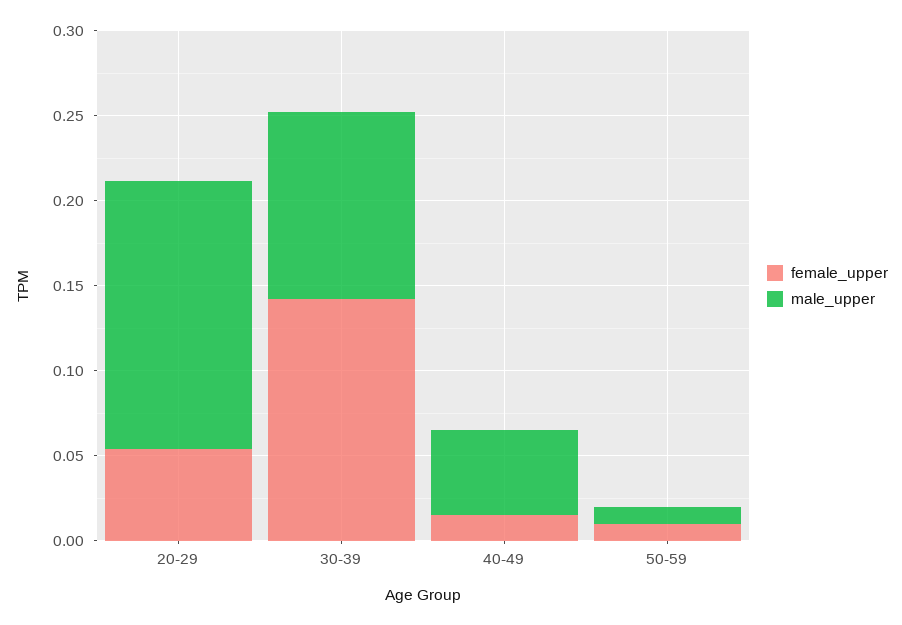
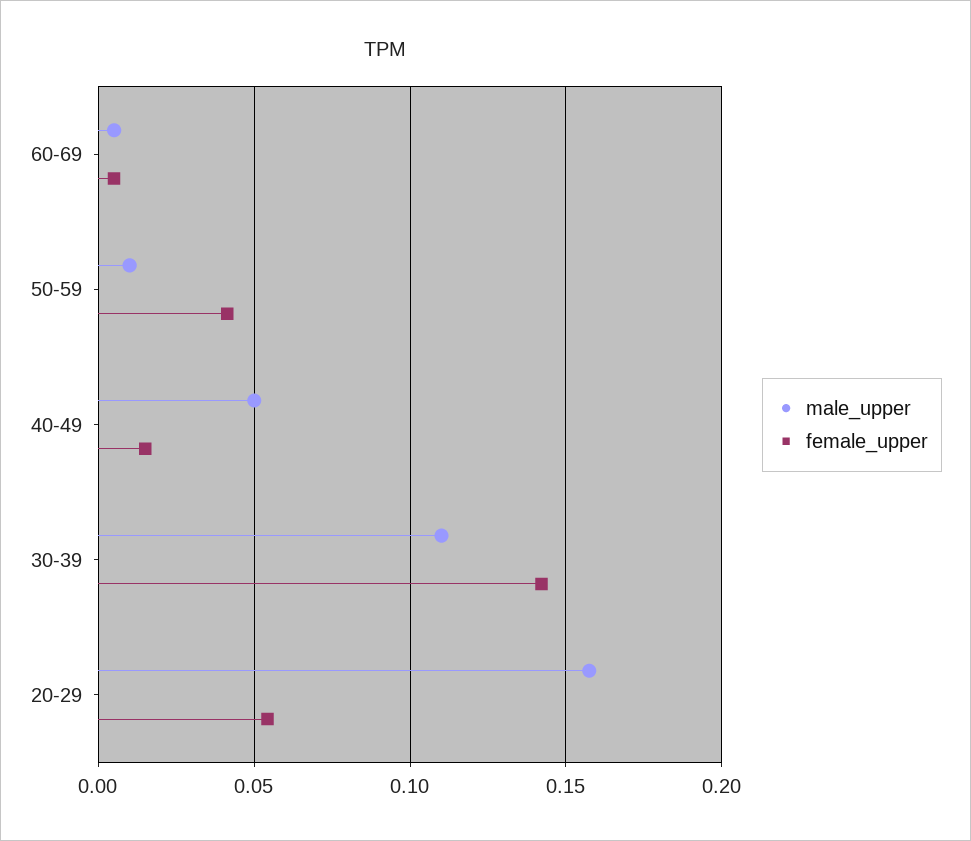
female_upper, 50-59: 0.01 -> 0.04
male_upper, 60-69: none -> 0.005
female_upper, 60-69: none -> 0.005

